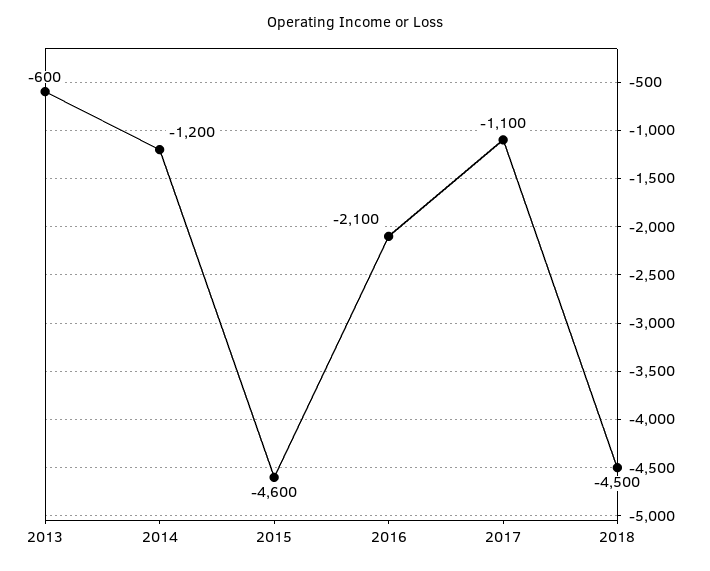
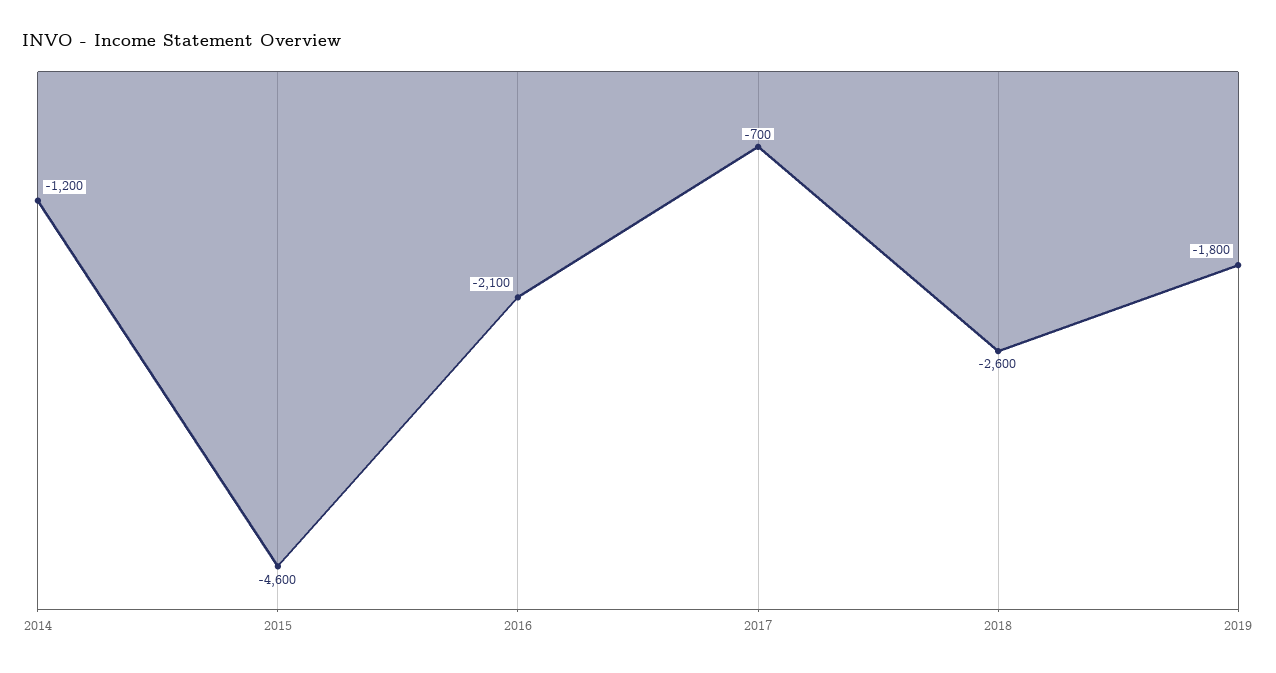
2013: -600 -> none
2017: -1100 -> -700
2018: -4500 -> -2600
2019: none -> -1800

